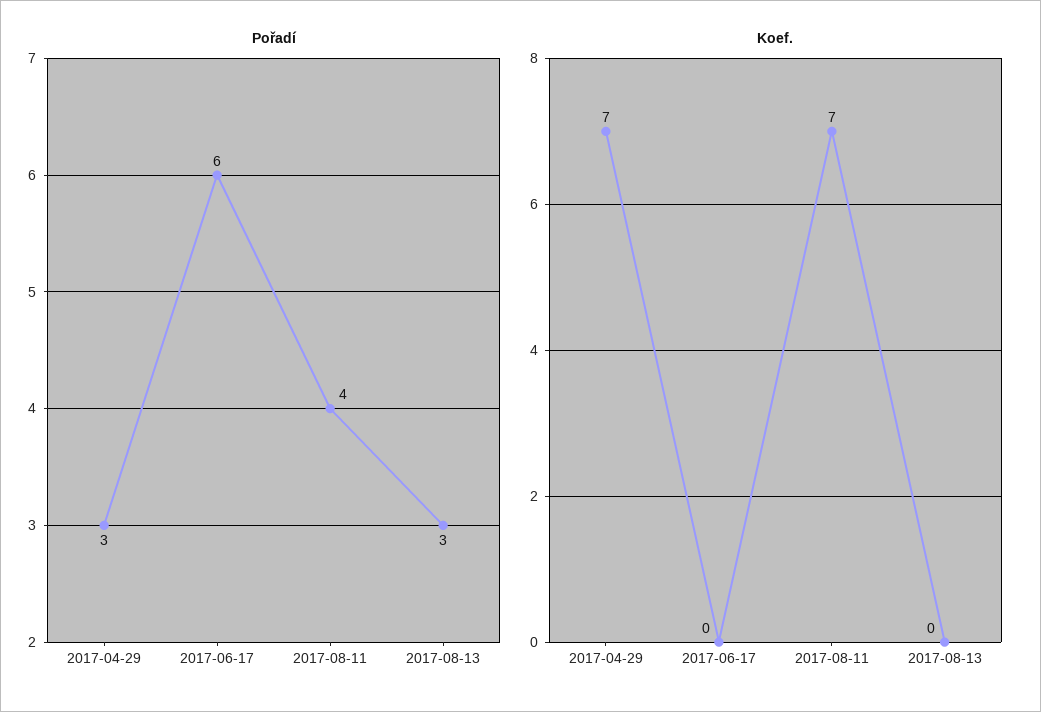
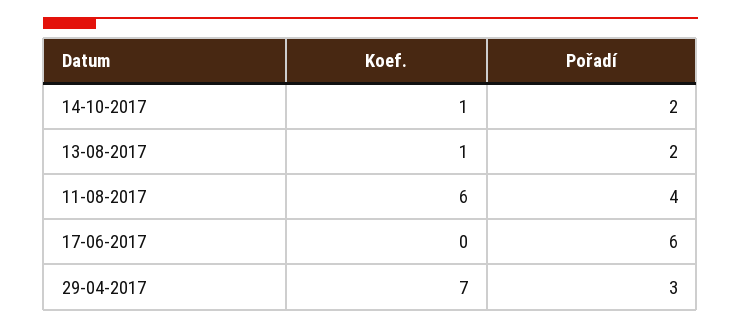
Pořadí, 2017-08-13: 3 -> 2
Koef., 2017-08-11: 7 -> 6
Koef., 2017-08-13: 0 -> 1
Koef., 14-10-2017: none -> 1
Pořadí, 14-10-2017: none -> 2

